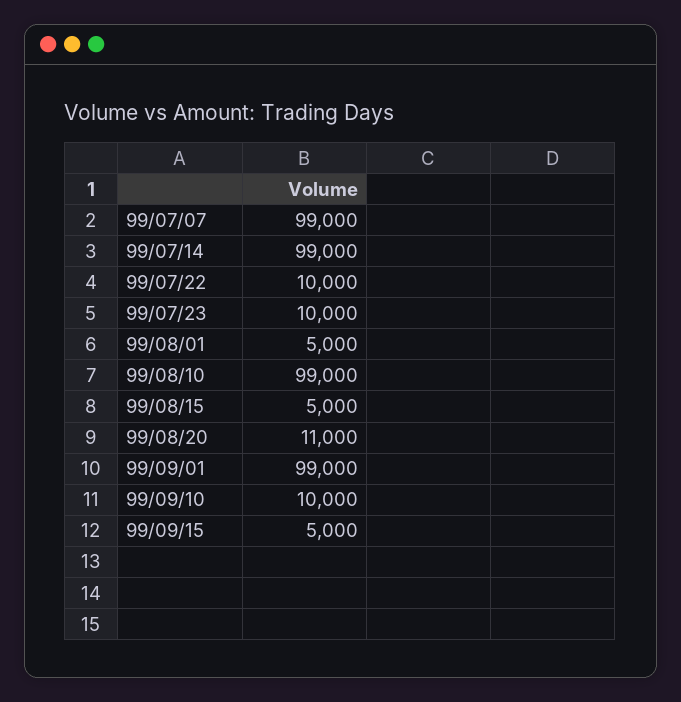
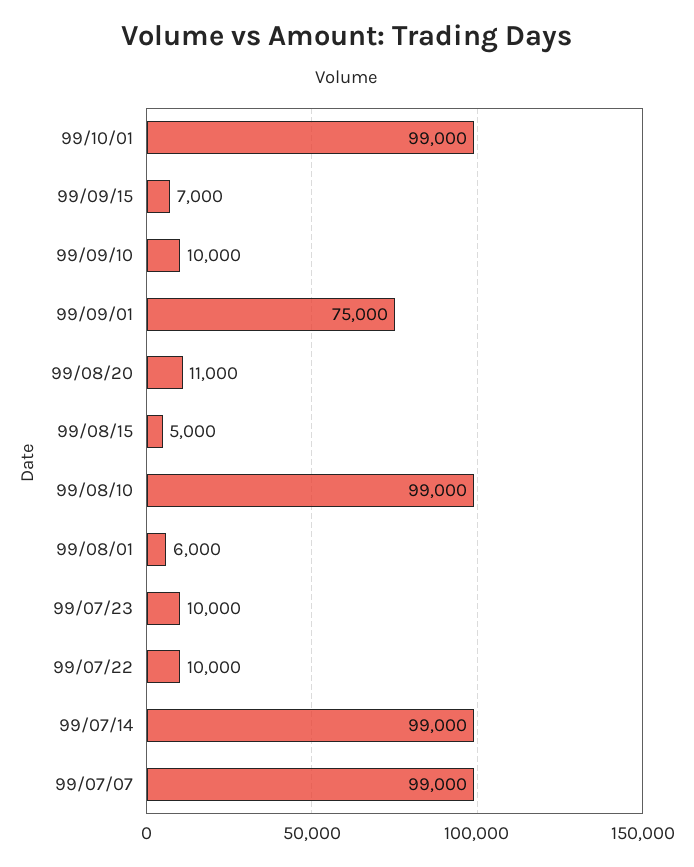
99/08/01: 5000 -> 6000
99/09/01: 99000 -> 75000
99/09/15: 5000 -> 7000
99/10/01: none -> 99000

